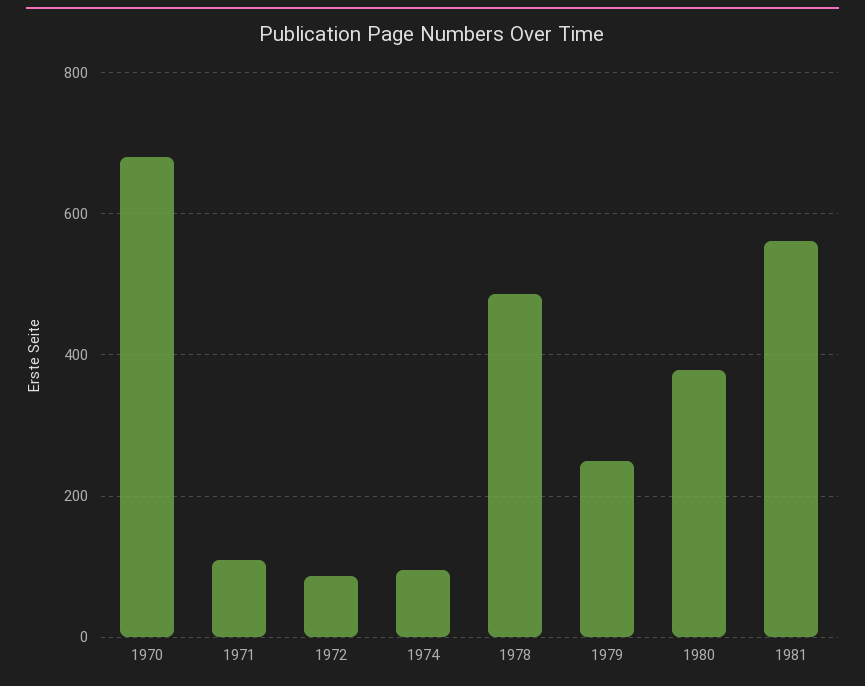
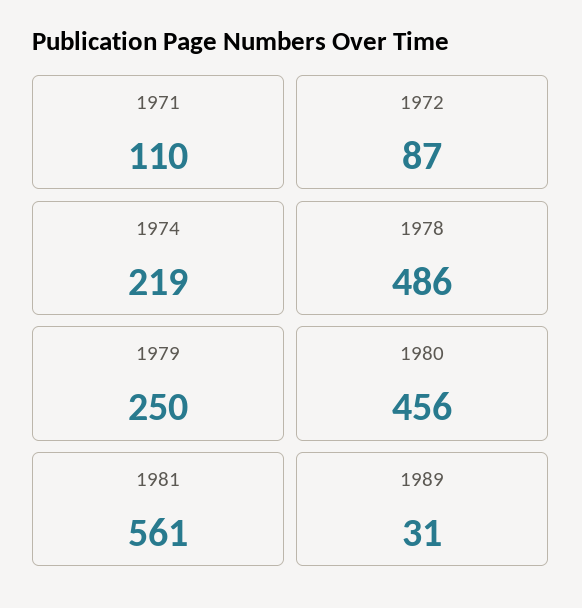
1970: 680 -> none
1974: 100 -> 219
1980: 380 -> 456
1989: none -> 31

